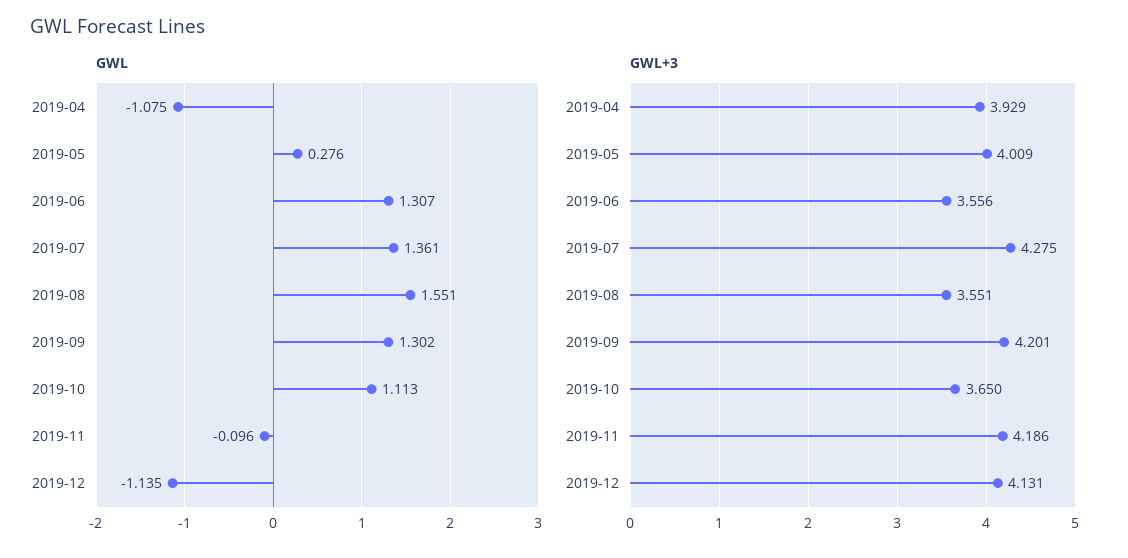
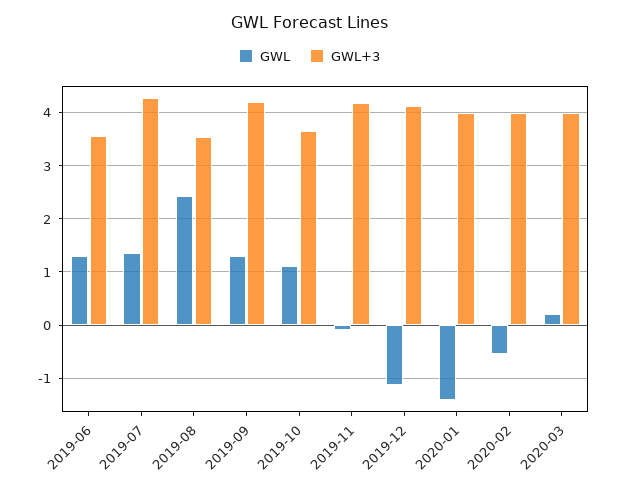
GWL, 2019-04: -1.075 -> none
GWL, 2019-05: 0.276 -> none
GWL, 2019-08: 1.551 -> 2.4
GWL+3, 2019-04: 3.929 -> none
GWL+3, 2019-05: 4.009 -> none
GWL, 2020-01: none -> -1.4
GWL+3, 2020-01: none -> 4
GWL, 2020-02: none -> -0.6
GWL+3, 2020-02: none -> 4
GWL, 2020-03: none -> 0.2
GWL+3, 2020-03: none -> 4

